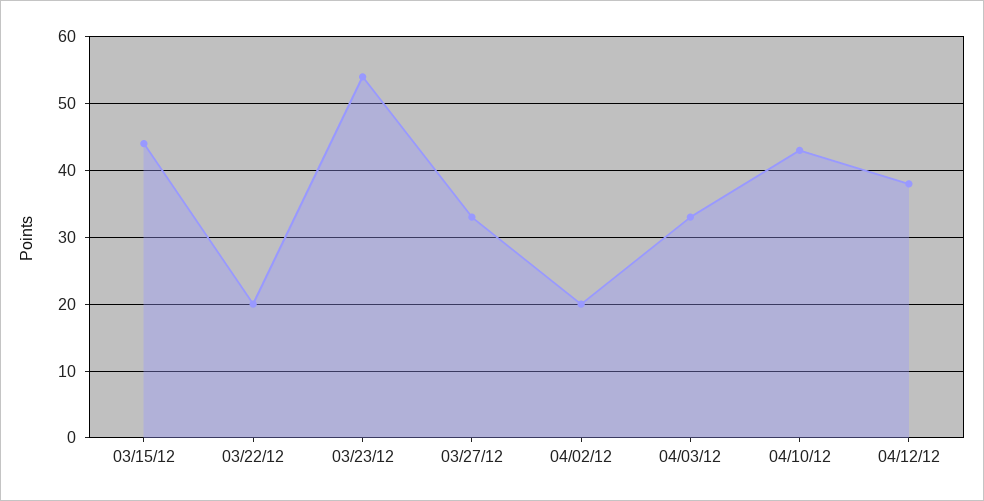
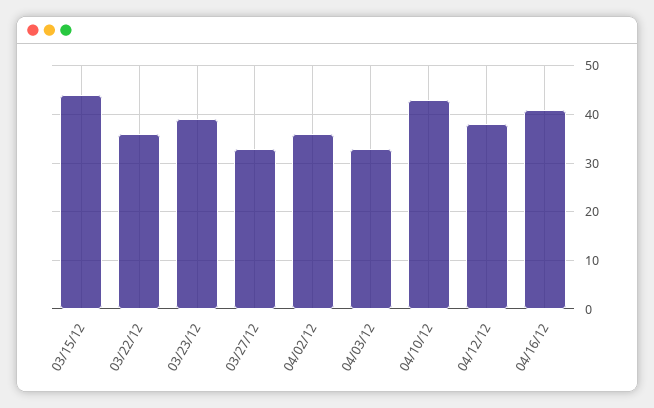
03/22/12: 20 -> 35
03/23/12: 54 -> 40
04/02/12: 20 -> 35
04/16/12: none -> 40

